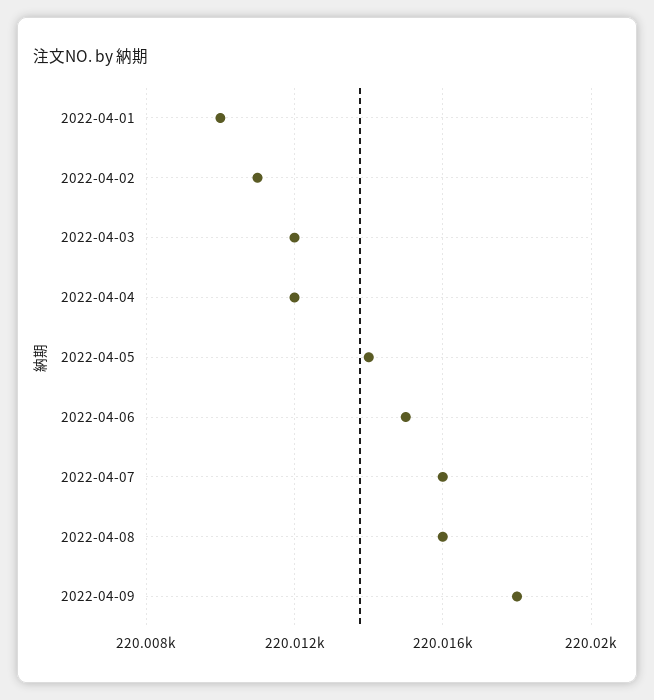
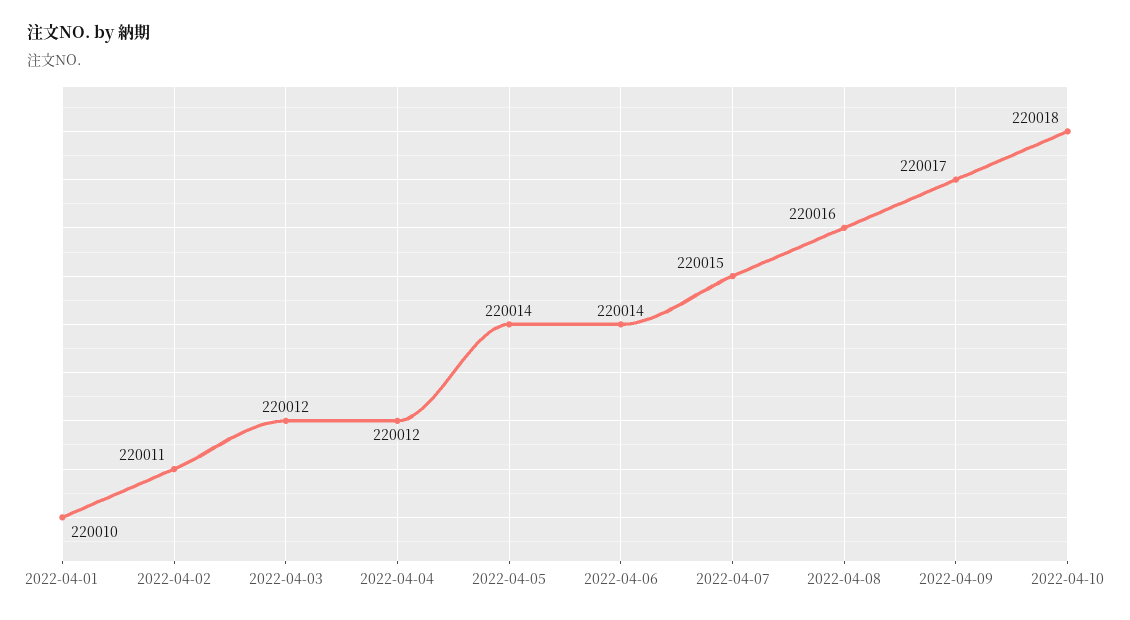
2022-04-06: 220015 -> 220014
2022-04-07: 220016 -> 220015
2022-04-09: 220018 -> 220017
2022-04-10: none -> 220018

